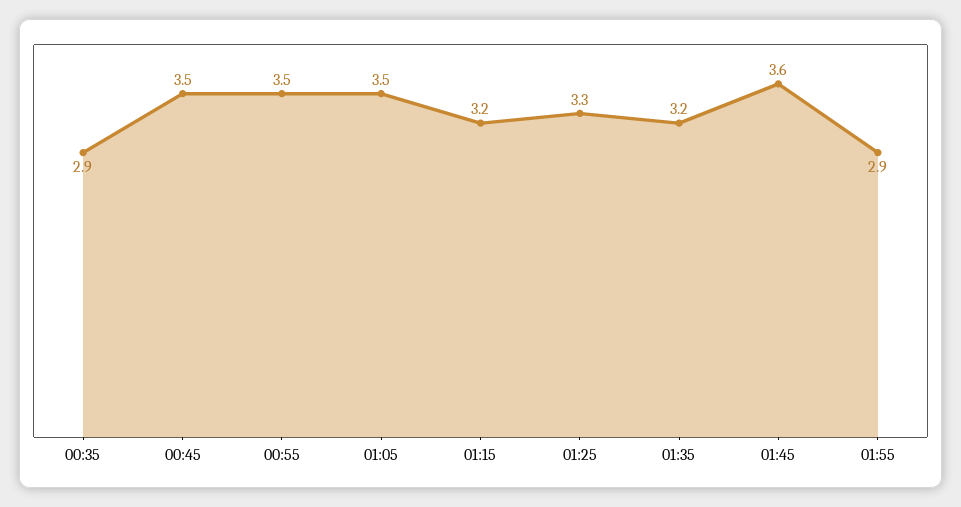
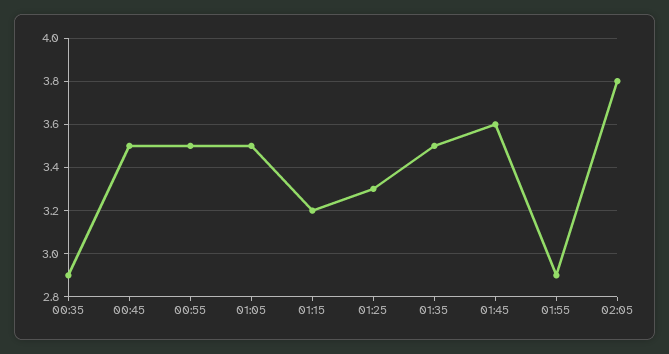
01:35: 3.2 -> 3.5
02:05: none -> 3.8

